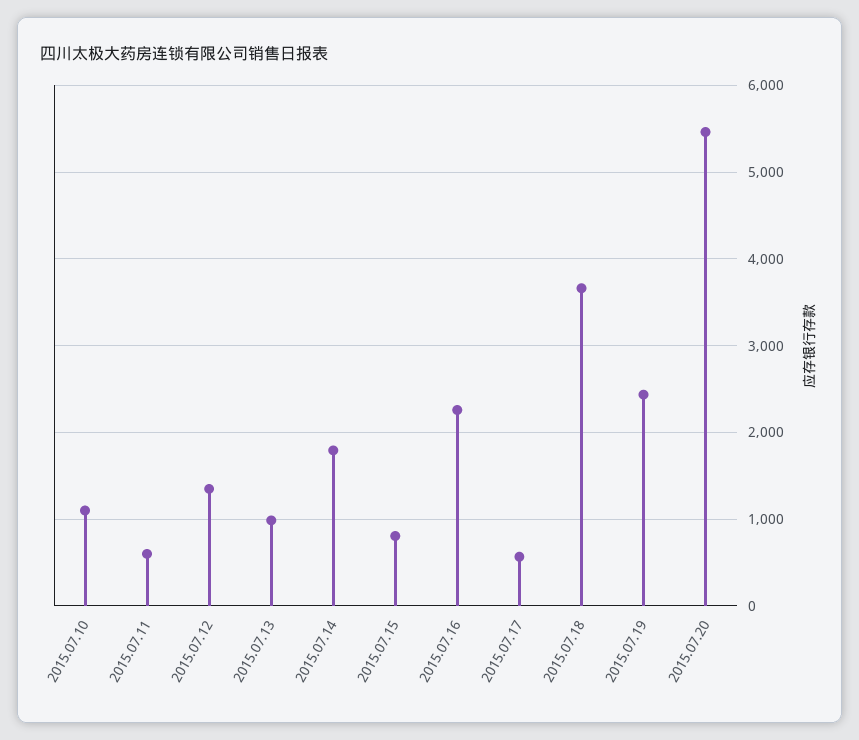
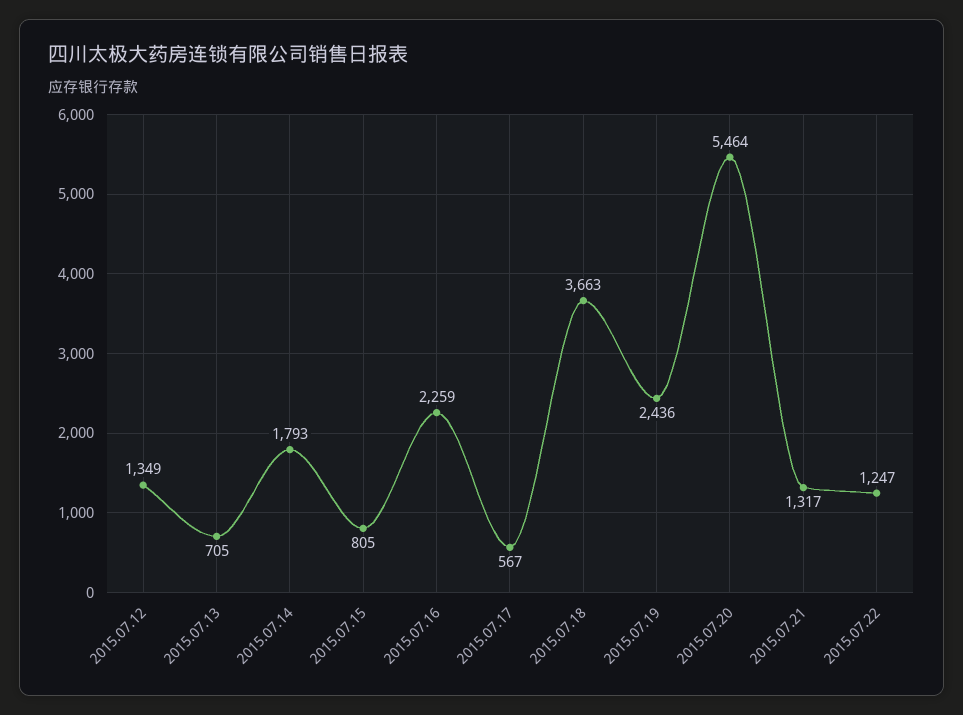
2015.07.10: 1100 -> none
2015.07.11: 600 -> none
2015.07.13: 1000 -> 705
2015.07.21: none -> 1317
2015.07.22: none -> 1247

